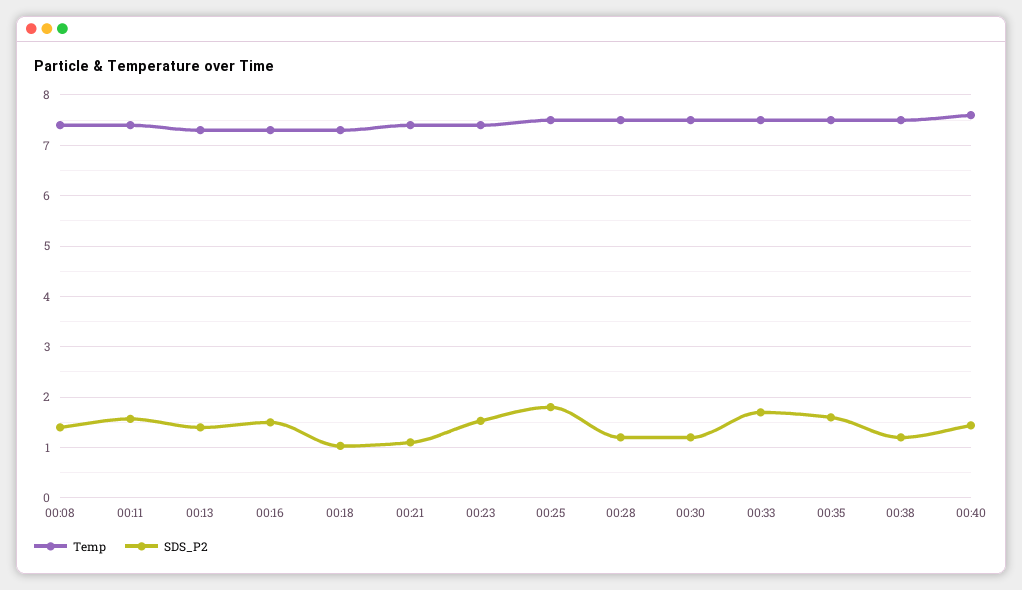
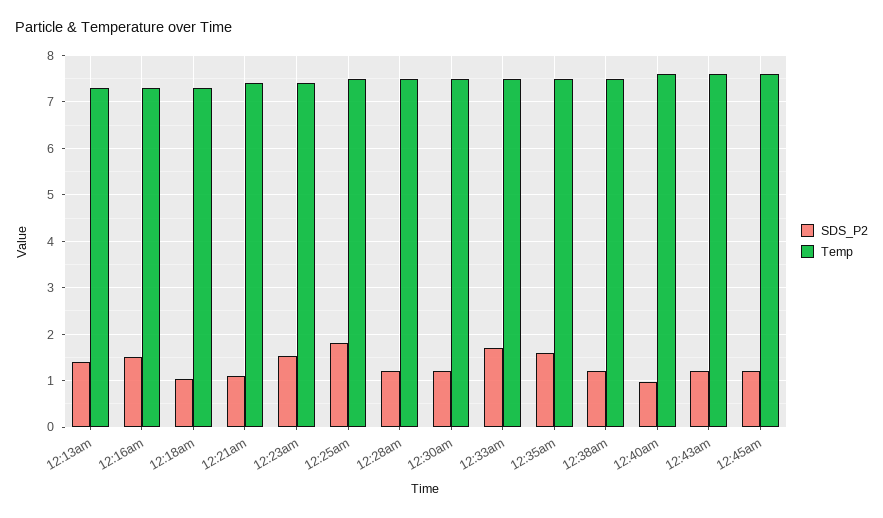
Temp, 00:08: 7.4 -> none
SDS_P2, 00:08: 1.4 -> none
Temp, 00:11: 7.4 -> none
SDS_P2, 00:11: 1.6 -> none
SDS_P2, 00:40: 1.4 -> 1
SDS_P2, 12:43am: none -> 1.2
Temp, 12:43am: none -> 7.6
SDS_P2, 12:45am: none -> 1.2
Temp, 12:45am: none -> 7.6

